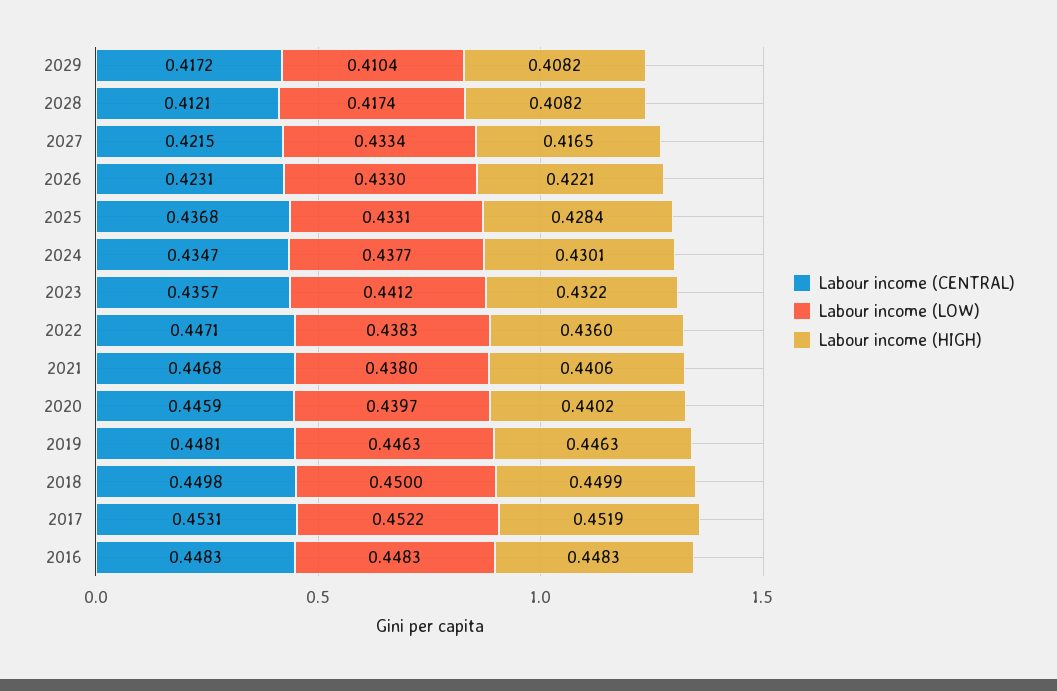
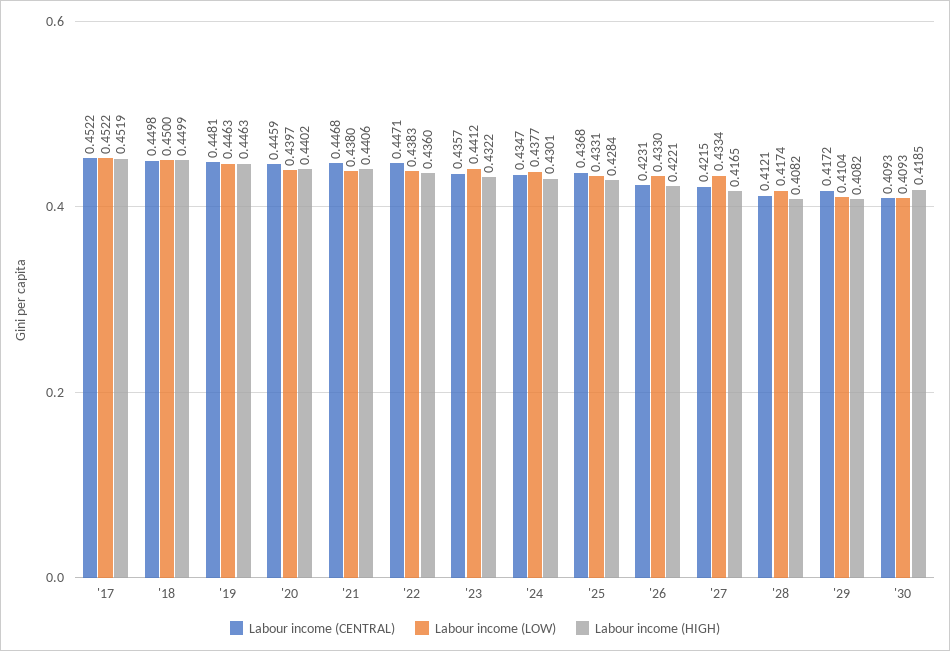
Labour income (CENTRAL), 2017: 0.4531 -> 0.4522
Labour income (CENTRAL), 2016: 0.4483 -> none
Labour income (LOW), 2016: 0.4483 -> none
Labour income (HIGH), 2016: 0.4483 -> none
Labour income (CENTRAL), '30: none -> 0.4093
Labour income (LOW), '30: none -> 0.4093
Labour income (HIGH), '30: none -> 0.4185

